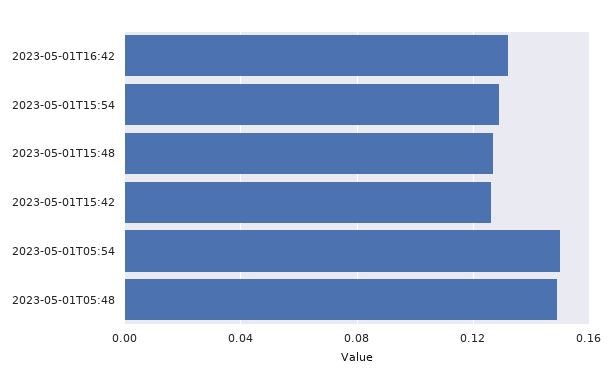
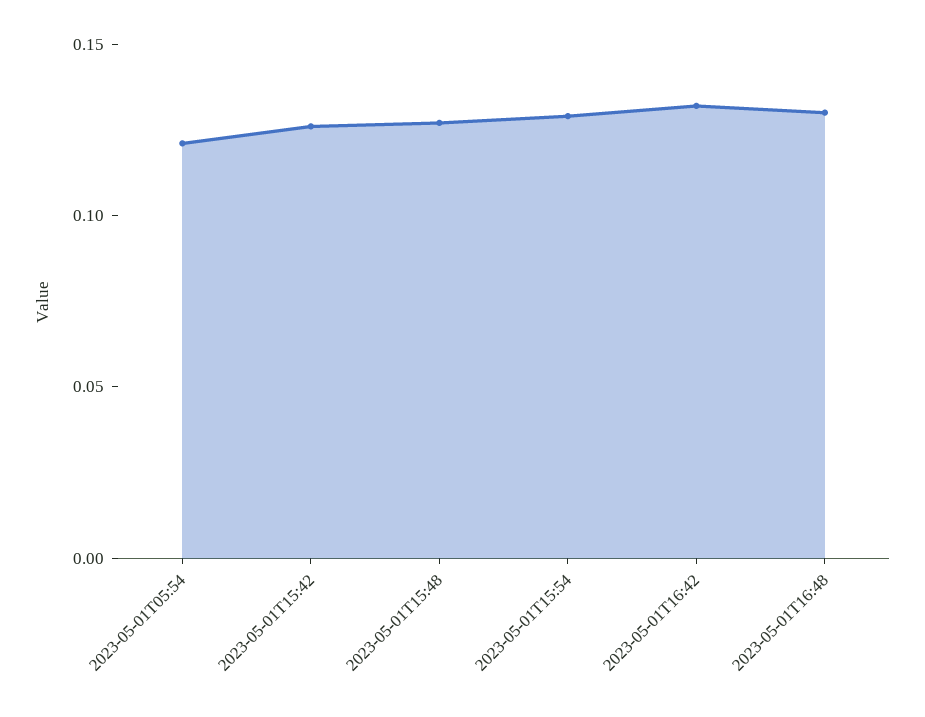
2023-05-01T05:54: 0.15 -> 0.12
2023-05-01T05:48: 0.15 -> none
2023-05-01T16:48: none -> 0.13

